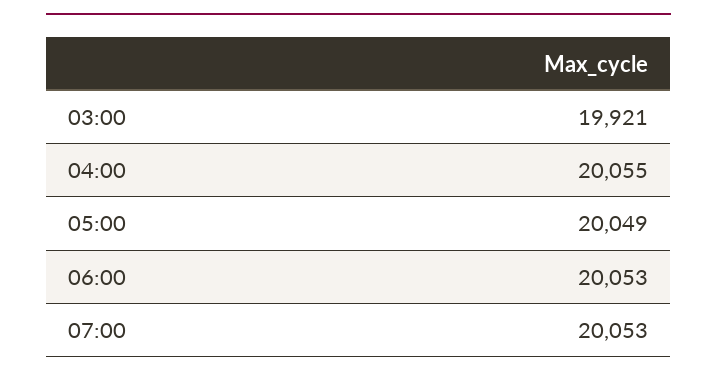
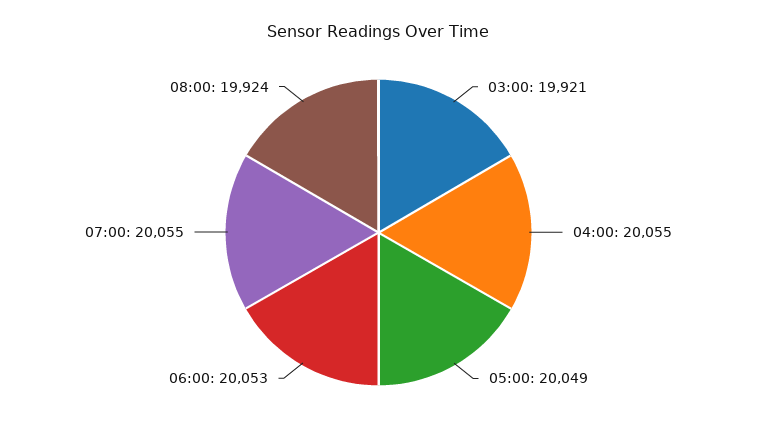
07:00: 20053 -> 20055
08:00: none -> 19924

